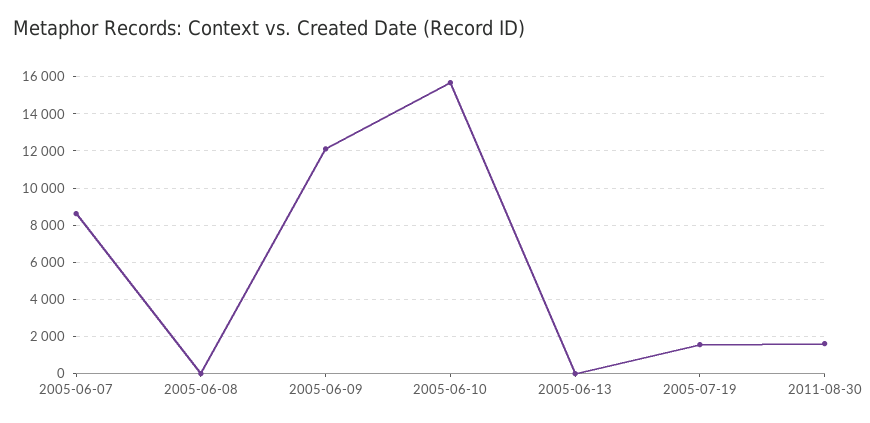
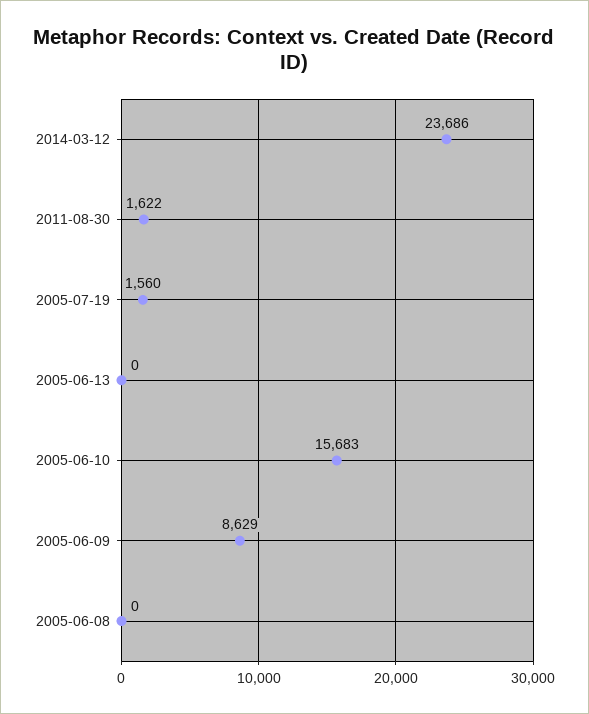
2005-06-07: 8500 -> none
2005-06-09: 12000 -> 8629
2014-03-12: none -> 23686

